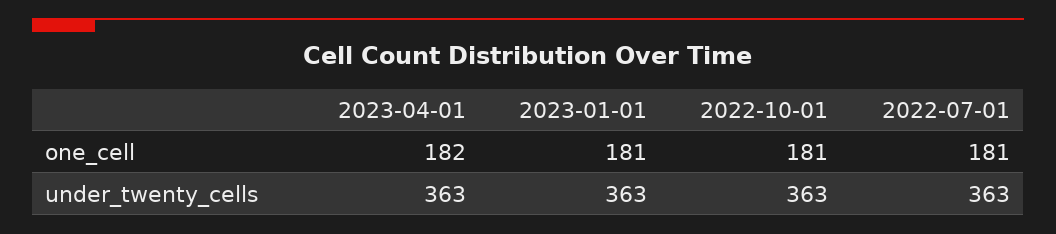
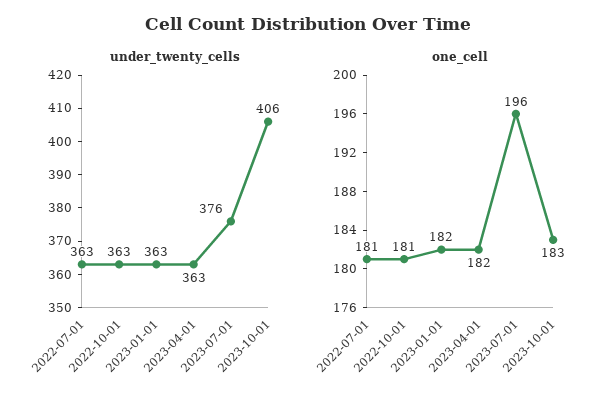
one_cell, 2023-01-01: 181 -> 182
under_twenty_cells, 2023-07-01: none -> 376
under_twenty_cells, 2023-10-01: none -> 406
one_cell, 2023-07-01: none -> 196
one_cell, 2023-10-01: none -> 183

